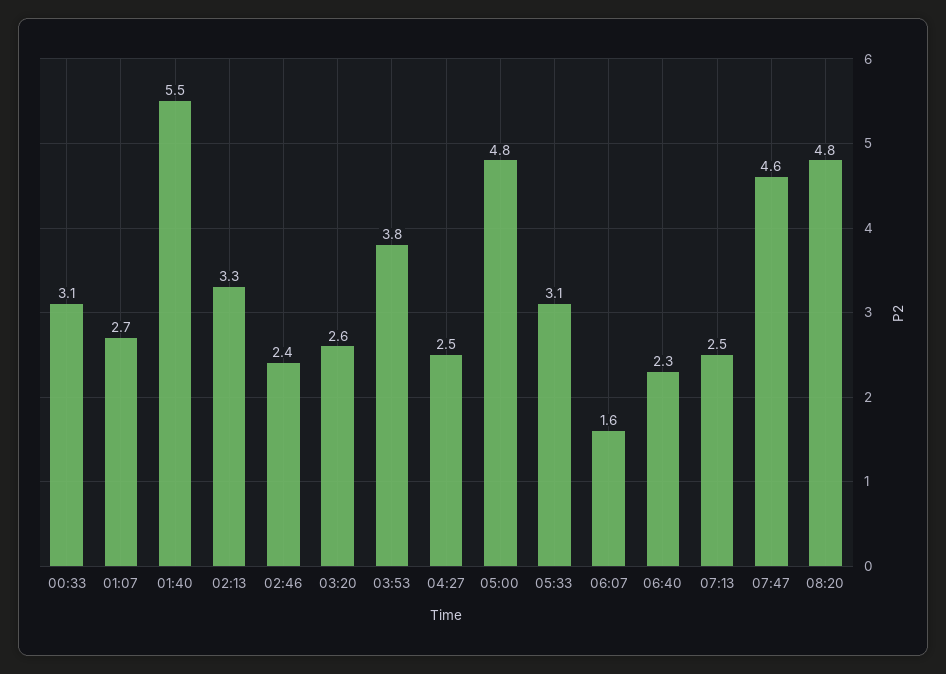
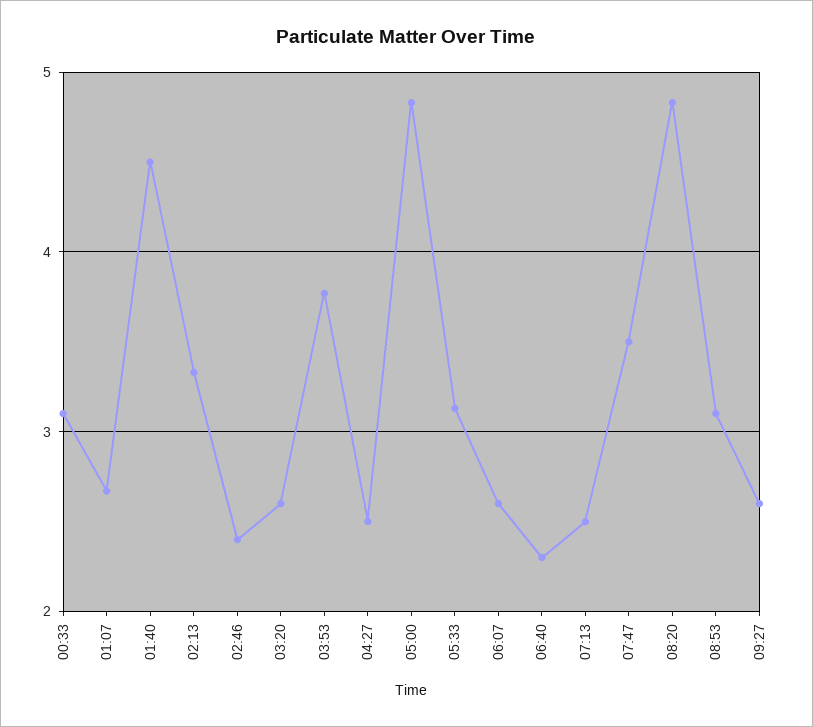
01:40: 5.5 -> 4.5
06:07: 1.6 -> 2.6
07:47: 4.6 -> 3.5
08:53: none -> 3.1
09:27: none -> 2.6

